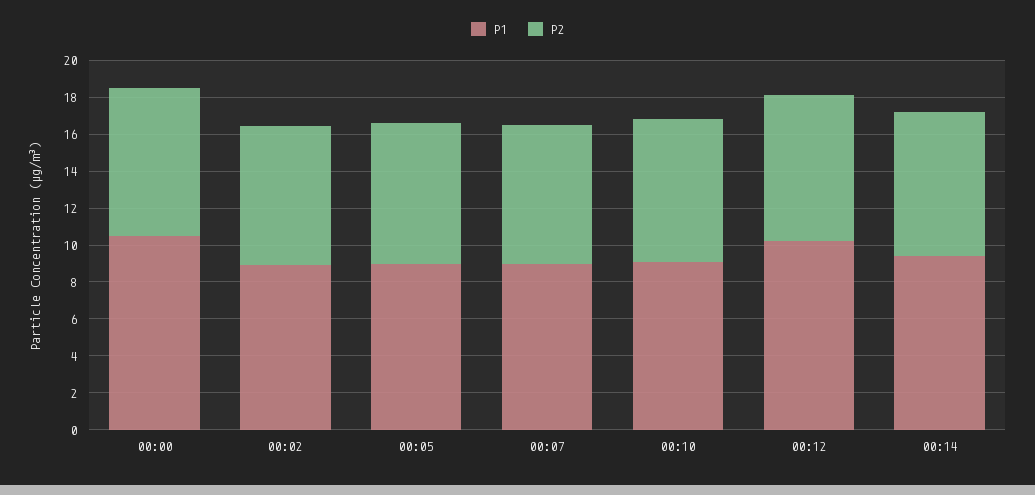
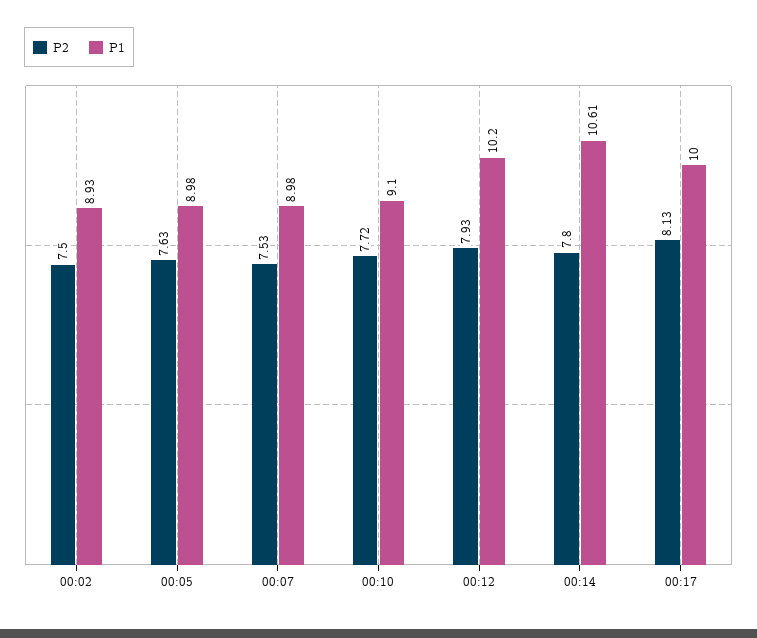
P1, 00:00: 10.5 -> none
P2, 00:00: 8 -> none
P1, 00:14: 9.5 -> 10.61
P2, 00:17: none -> 8.13
P1, 00:17: none -> 10

